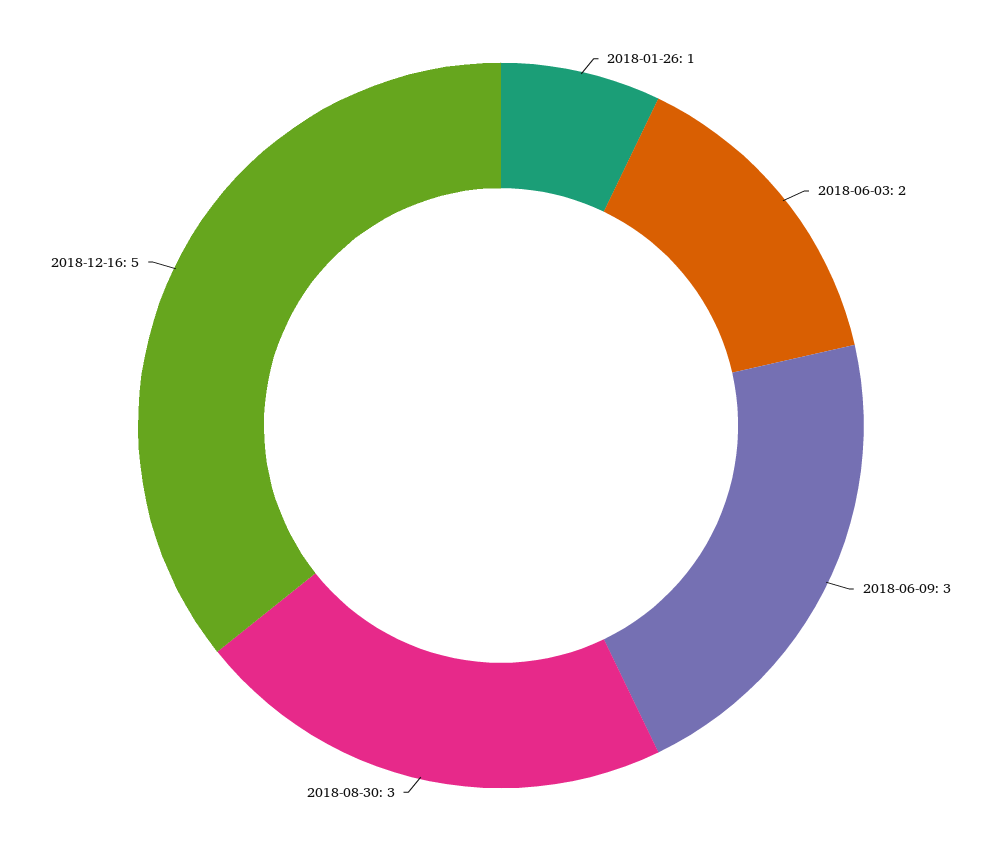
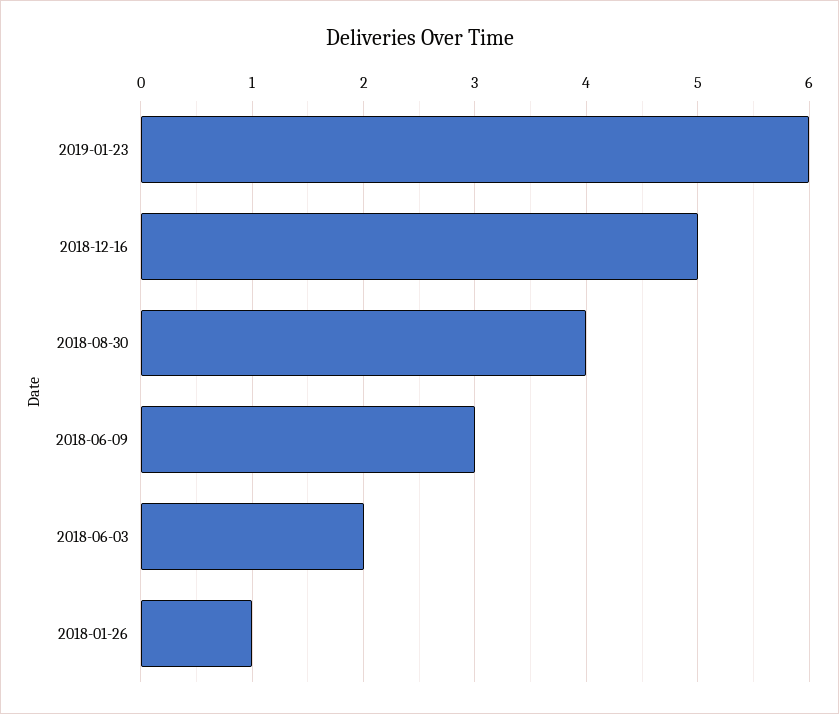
2018-08-30: 3 -> 4
2019-01-23: none -> 6

